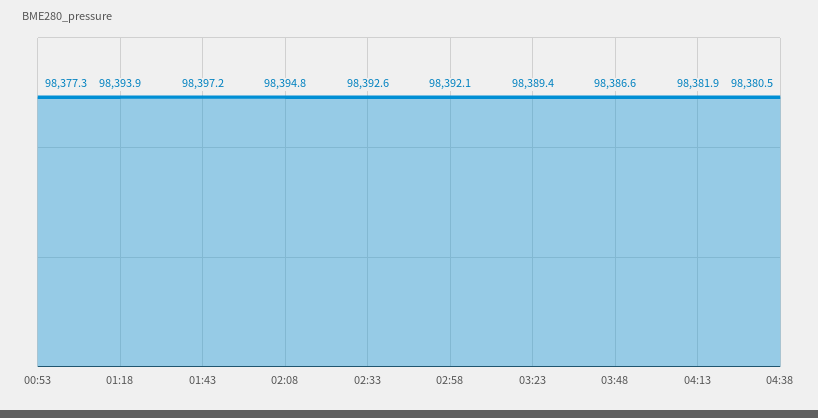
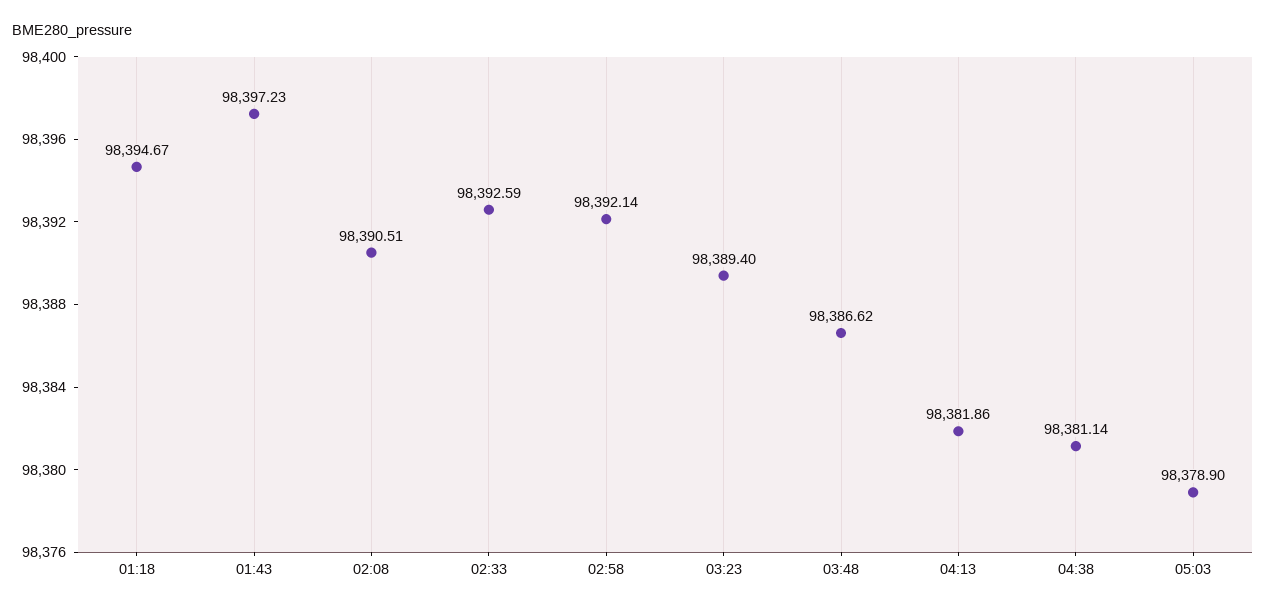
00:53: 98377.3 -> none
01:18: 98393.9 -> 98394.67
02:08: 98394.8 -> 98390.51
04:38: 98380.5 -> 98381.14
05:03: none -> 98378.9

